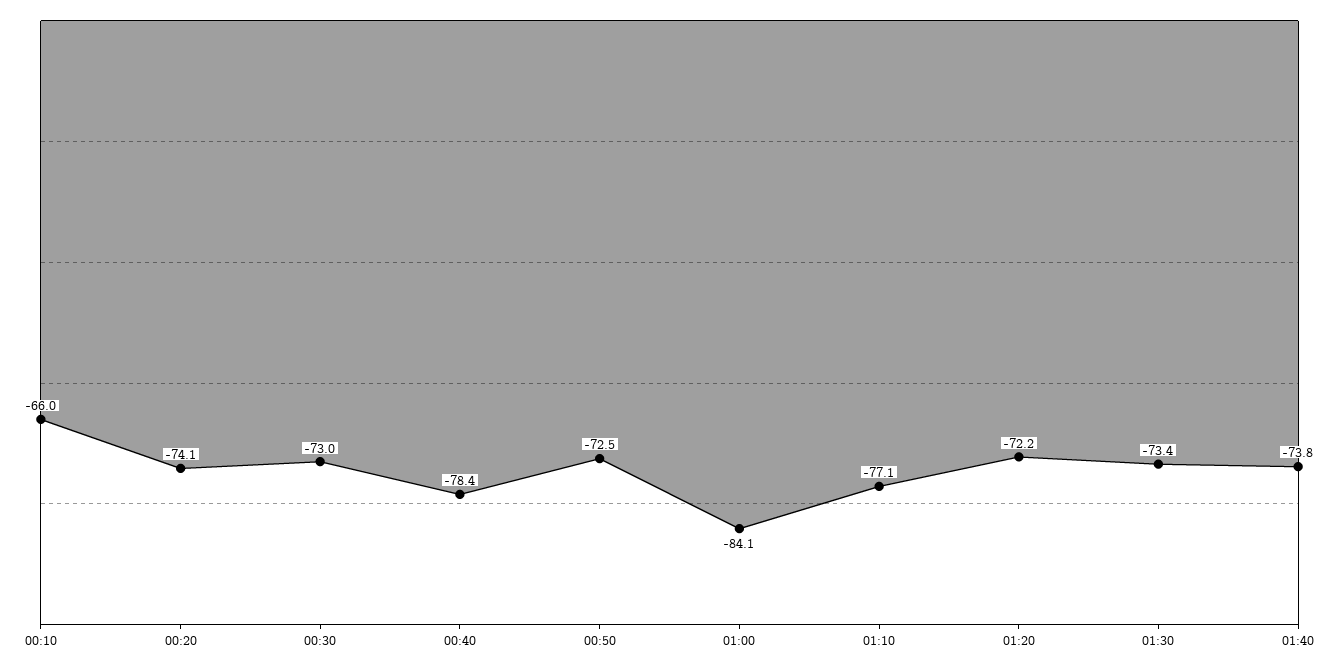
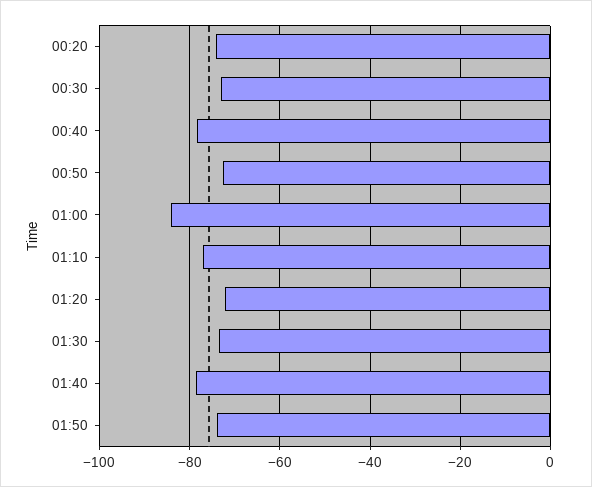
00:10: -66 -> none
01:40: -73.8 -> -78
01:50: none -> -74

